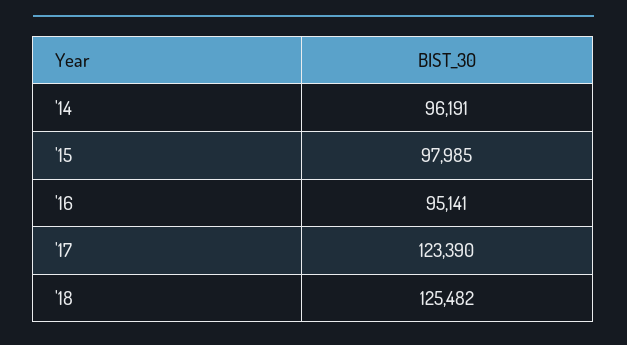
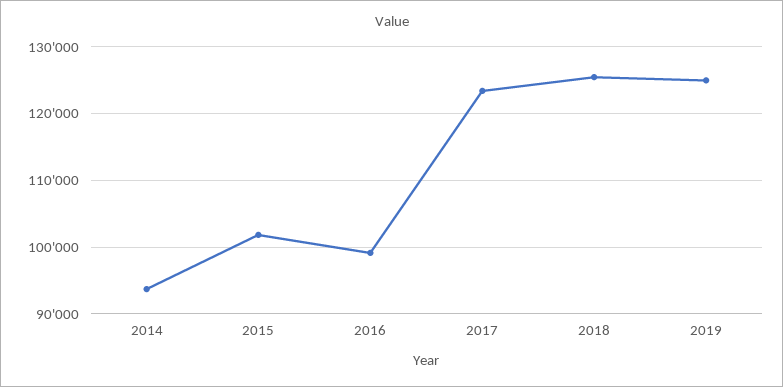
'14: 96191 -> 94000
'15: 97985 -> 102000
'16: 95141 -> 99000
2019: none -> 125000

